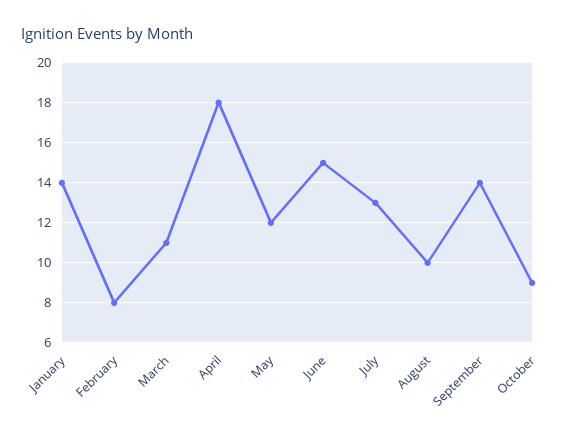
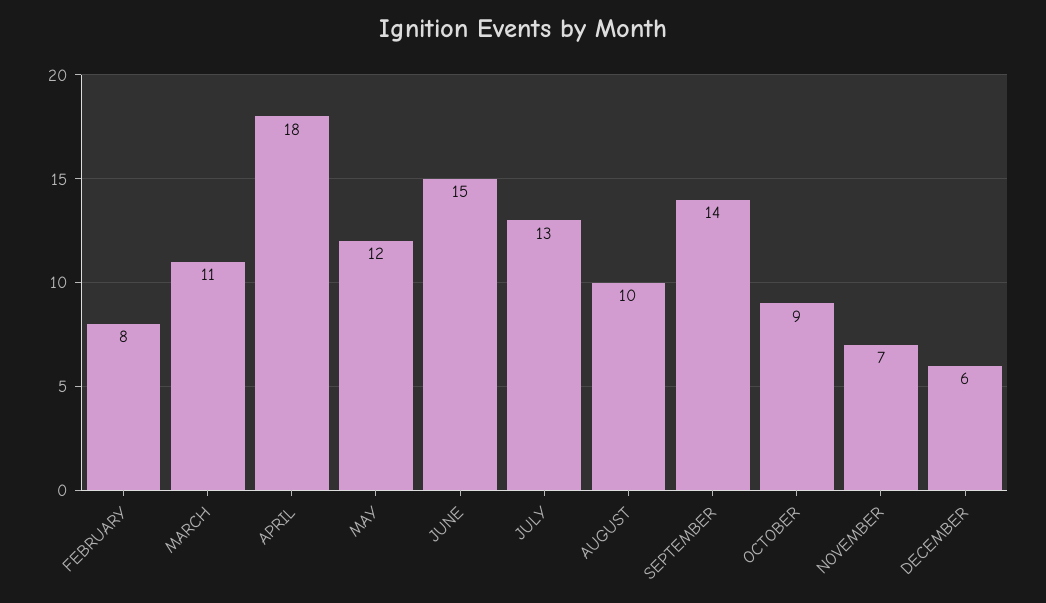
January: 14 -> none
NOVEMBER: none -> 7
DECEMBER: none -> 6

